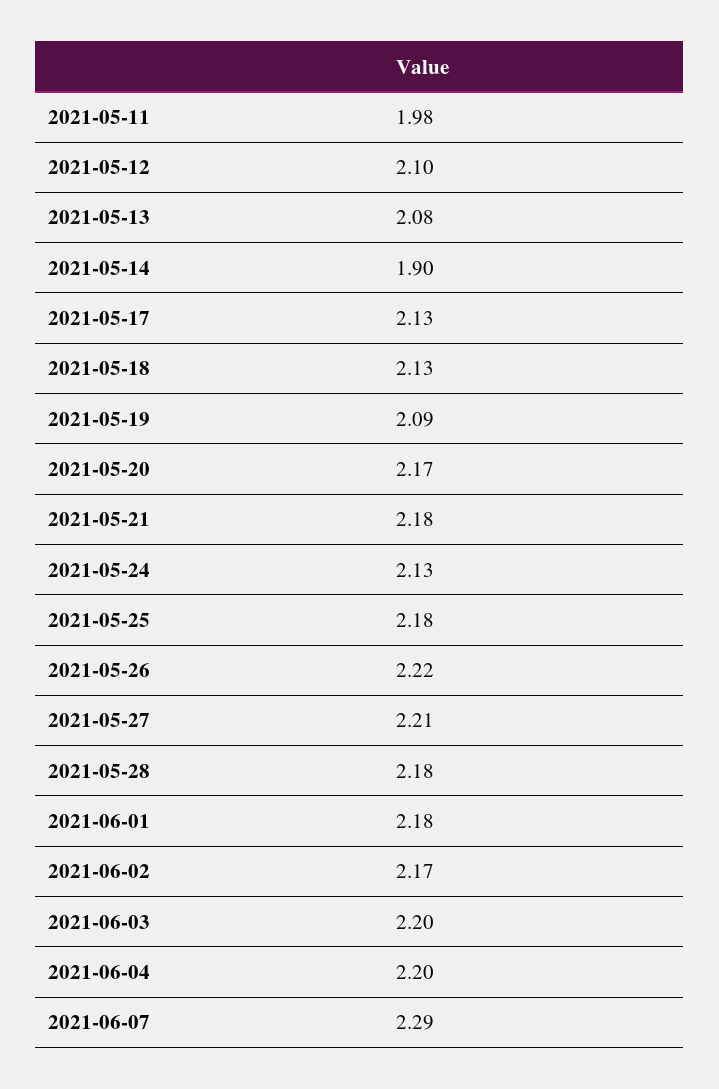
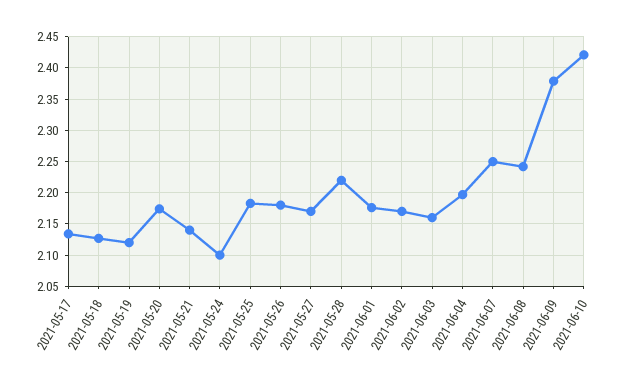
2021-05-11: 1.98 -> none
2021-05-12: 2.1 -> none
2021-05-13: 2.08 -> none
2021-05-14: 1.9 -> none
2021-05-19: 2.09 -> 2.12
2021-05-21: 2.18 -> 2.14
2021-05-24: 2.13 -> 2.1
2021-05-26: 2.22 -> 2.18
2021-05-27: 2.21 -> 2.17
2021-05-28: 2.18 -> 2.22
2021-06-03: 2.2 -> 2.16
2021-06-07: 2.29 -> 2.25
2021-06-08: none -> 2.24
2021-06-09: none -> 2.38
2021-06-10: none -> 2.42

